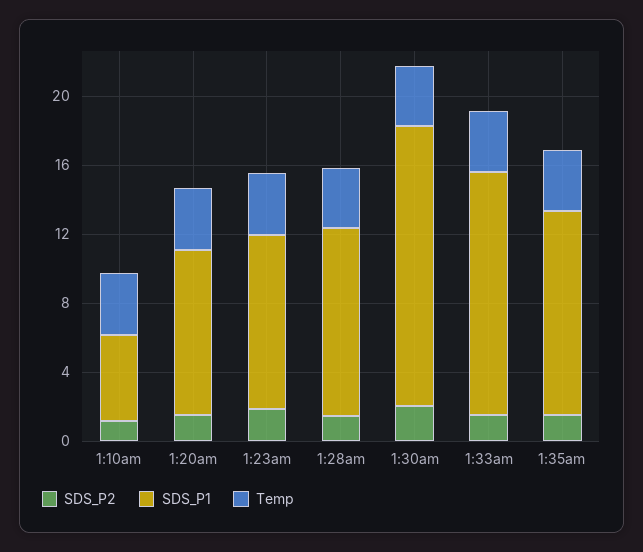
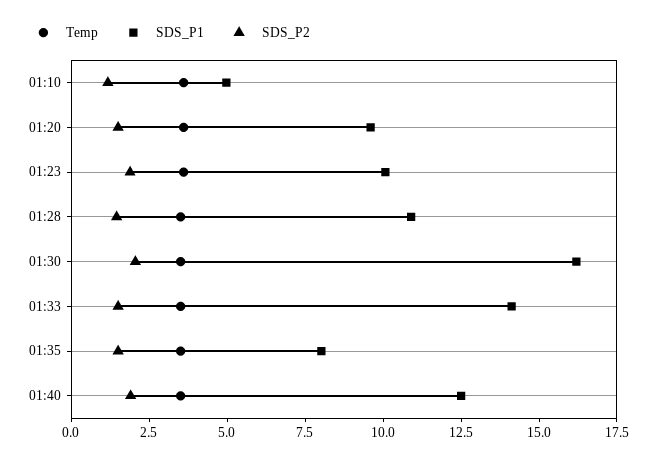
SDS_P1, 1:35am: 12 -> 8
Temp, 01:40: none -> 3.5
SDS_P1, 01:40: none -> 12.5
SDS_P2, 01:40: none -> 2

